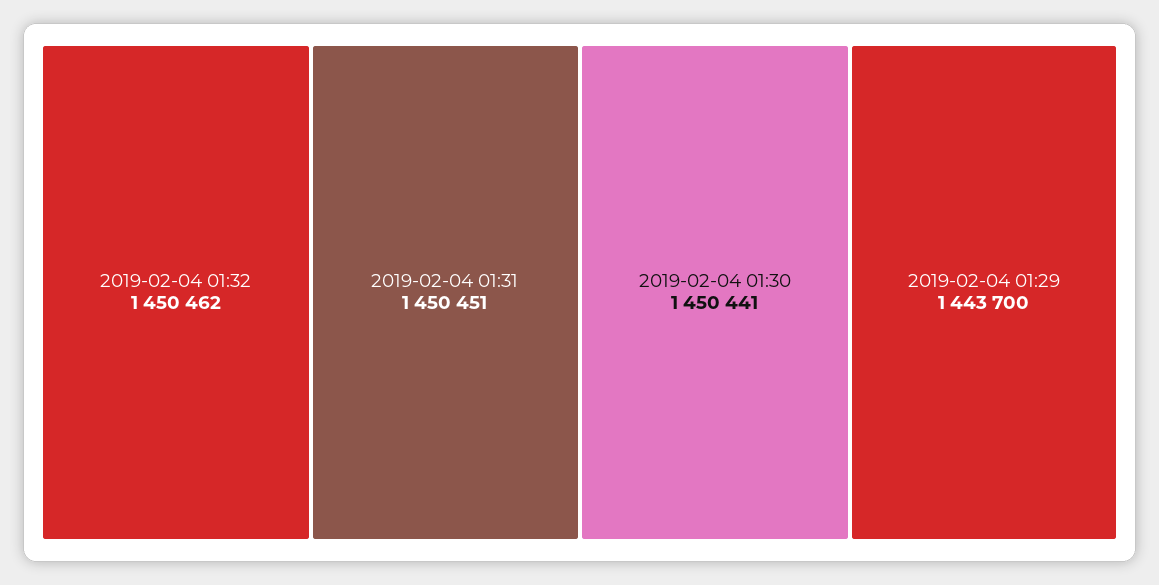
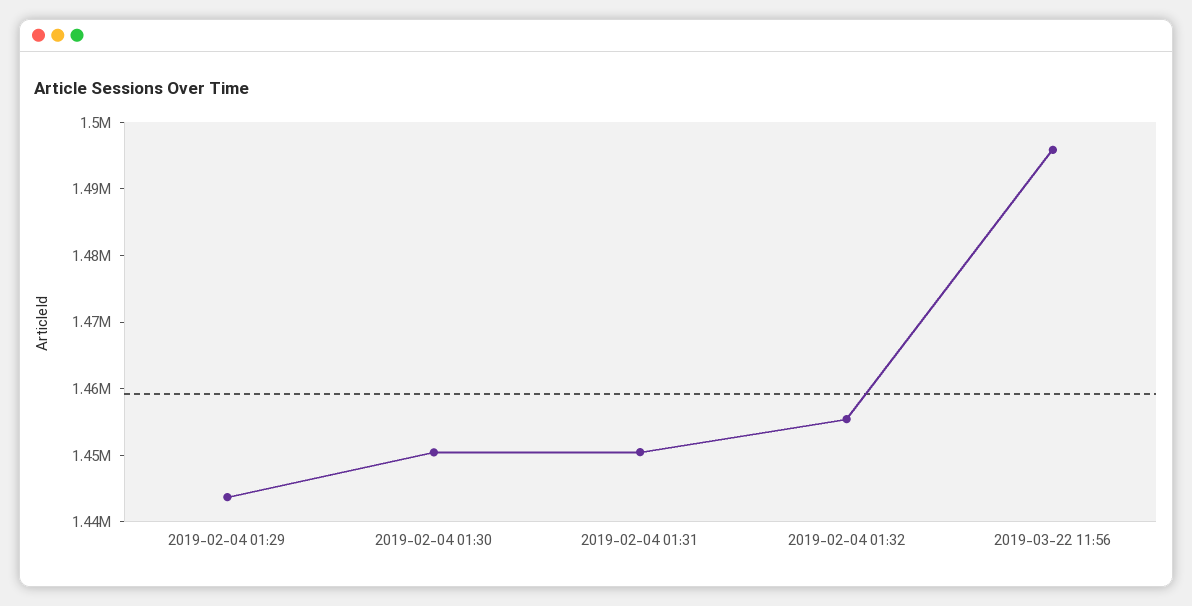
2019-02-04 01:32: 1450462 -> 1456000
2019-03-22 11:56: none -> 1496000

